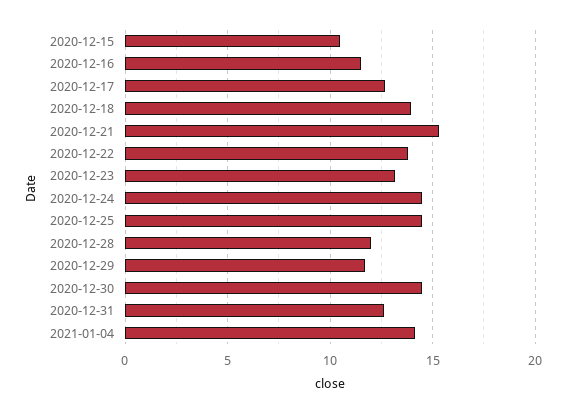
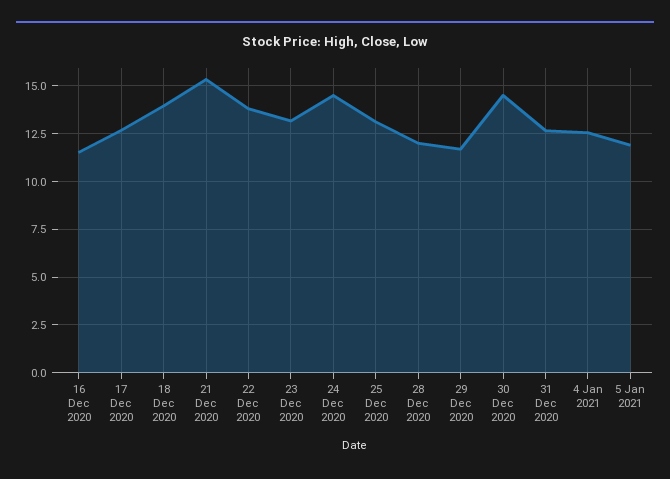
2020-12-15: 10.5 -> none
2020-12-25: 14.5 -> 13
2021-01-04: 14 -> 12.5
5 Jan 2021: none -> 12

